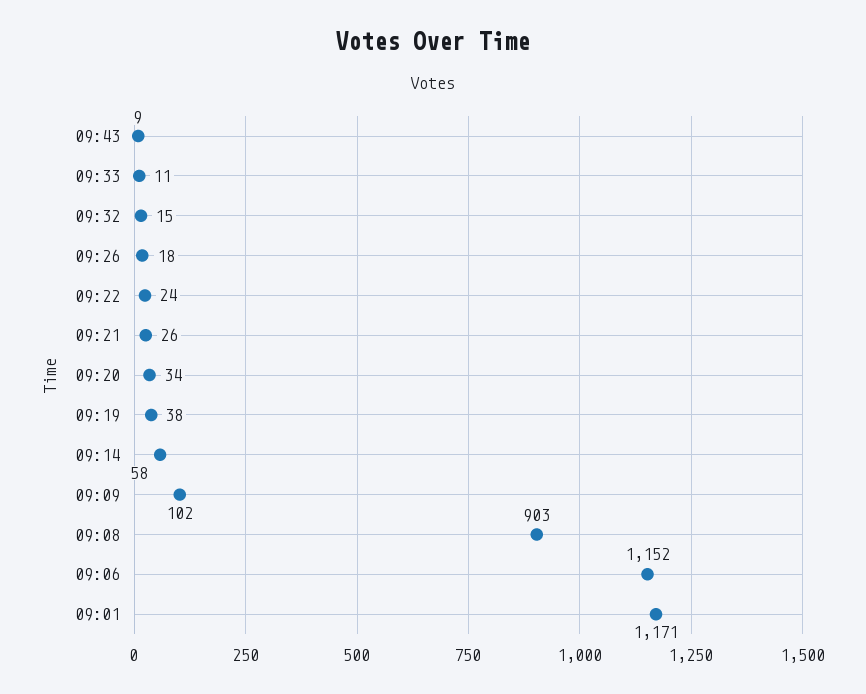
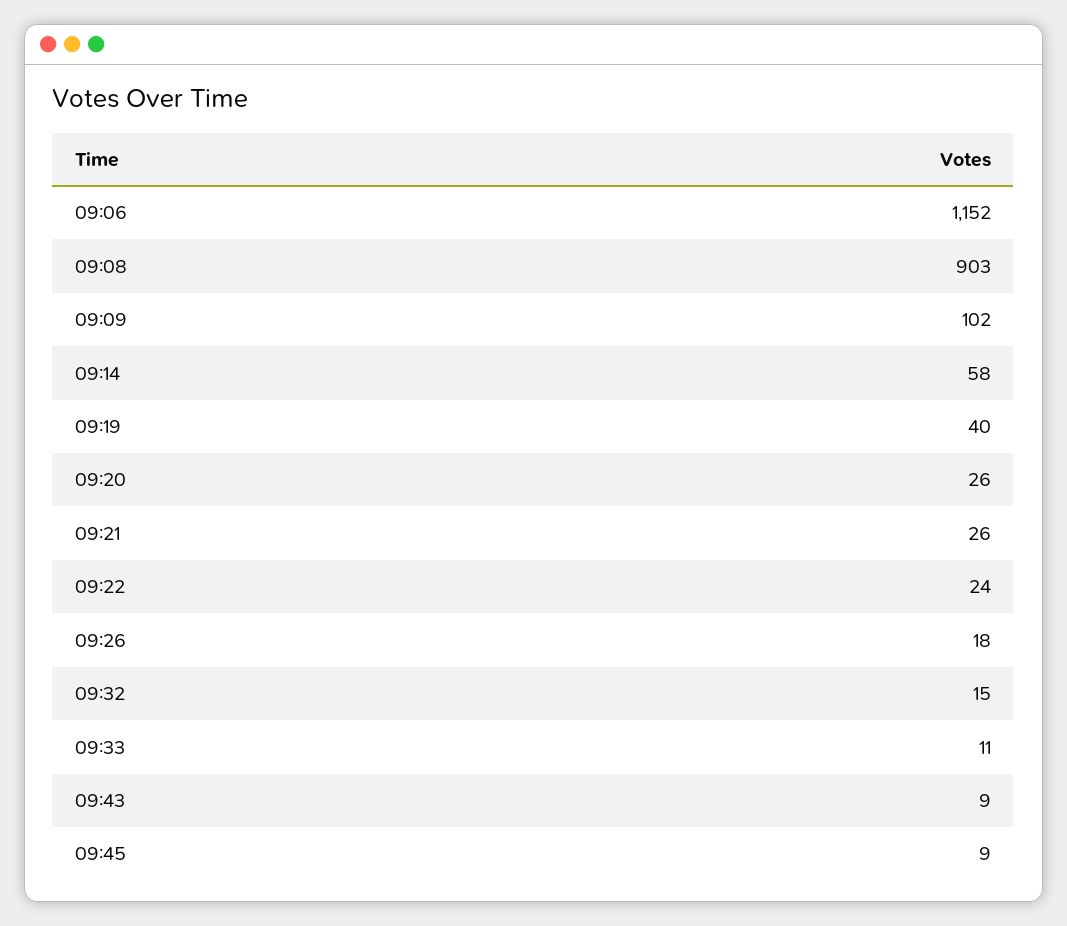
09:20: 34 -> 26
09:19: 38 -> 40
09:01: 1171 -> none
09:45: none -> 9

